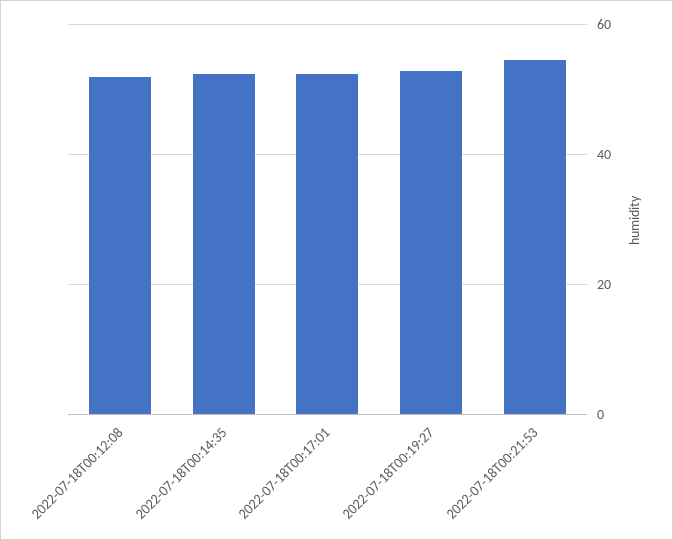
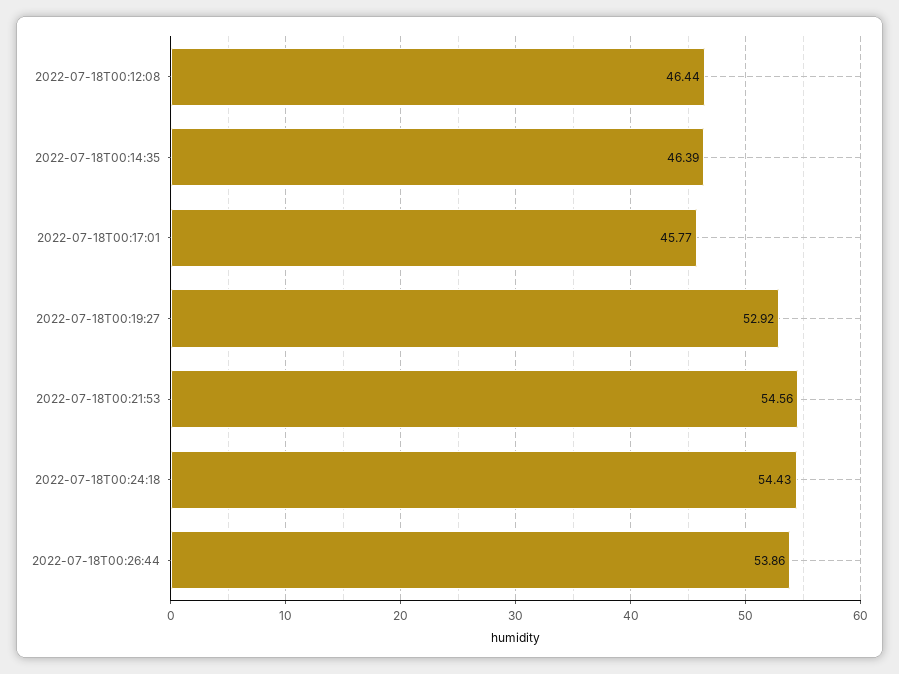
2022-07-18T00:12:08: 52 -> 46.44
2022-07-18T00:14:35: 52 -> 46.39
2022-07-18T00:17:01: 52 -> 45.77
2022-07-18T00:24:18: none -> 54.43
2022-07-18T00:26:44: none -> 53.86

